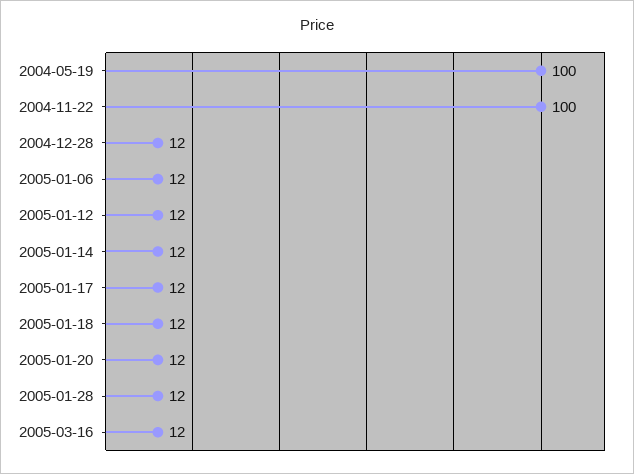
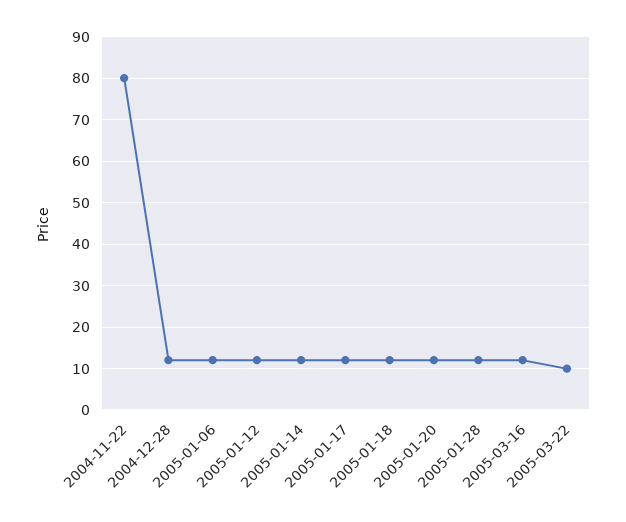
2004-05-19: 100 -> none
2004-11-22: 100 -> 80
2005-03-22: none -> 10

